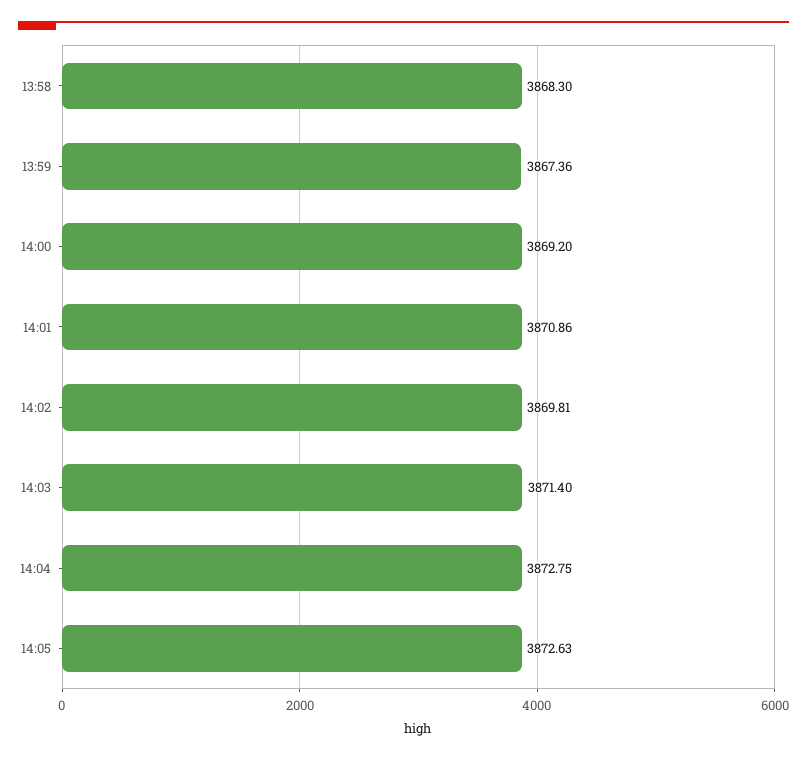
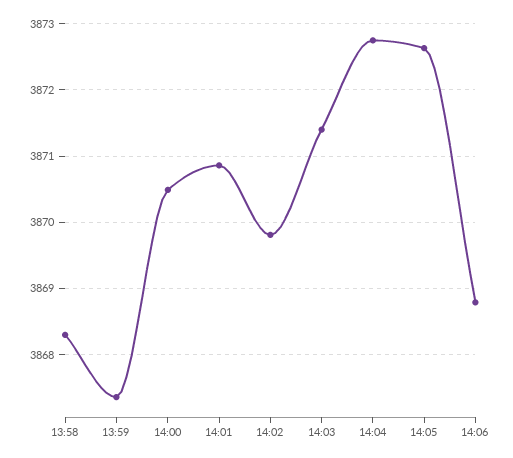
14:00: 3869.2 -> 3870.5
14:06: none -> 3868.8

